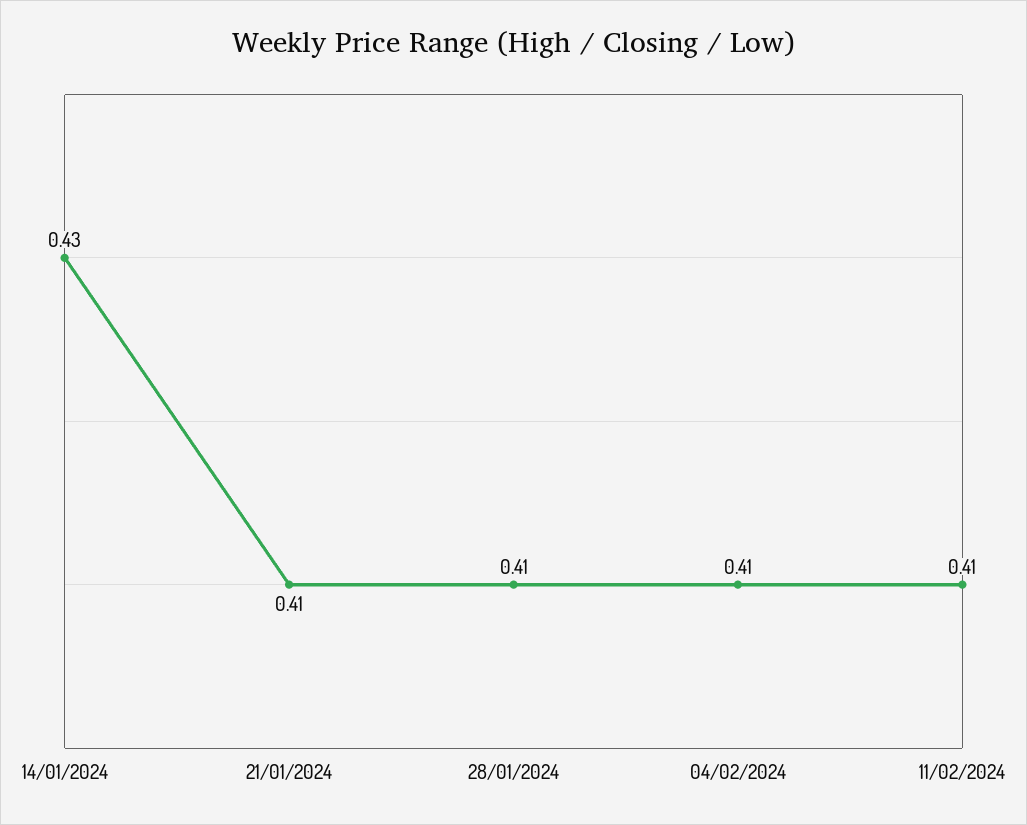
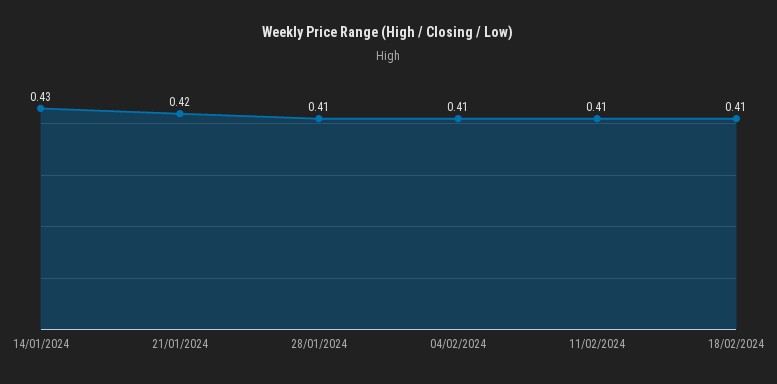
21/01/2024: 0.41 -> 0.42
18/02/2024: none -> 0.41

